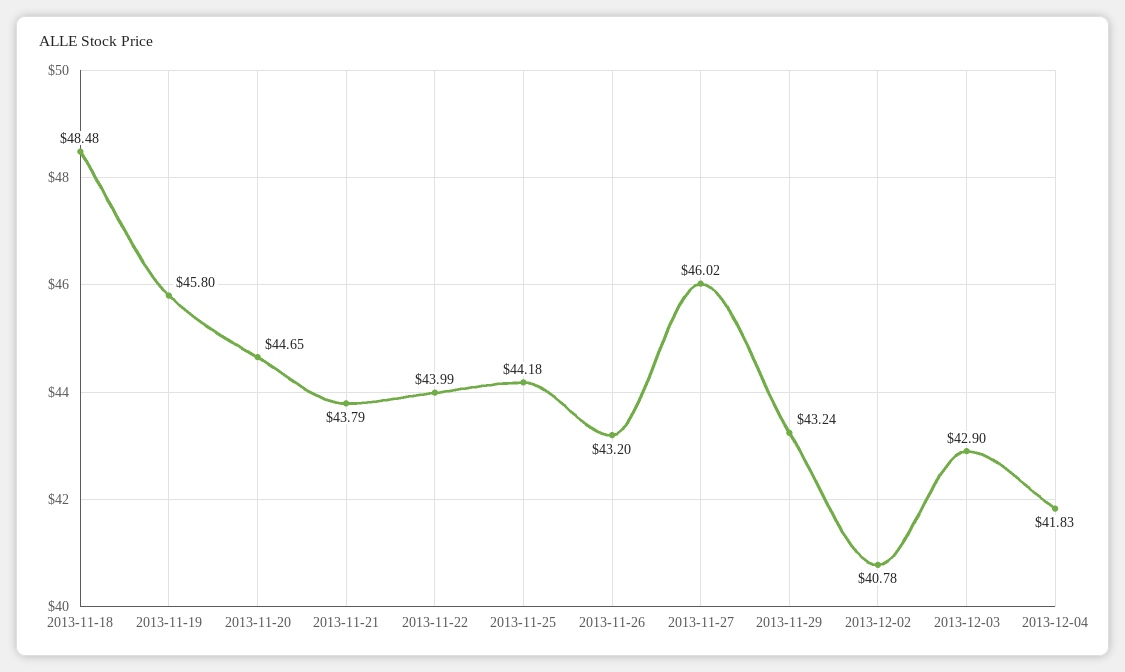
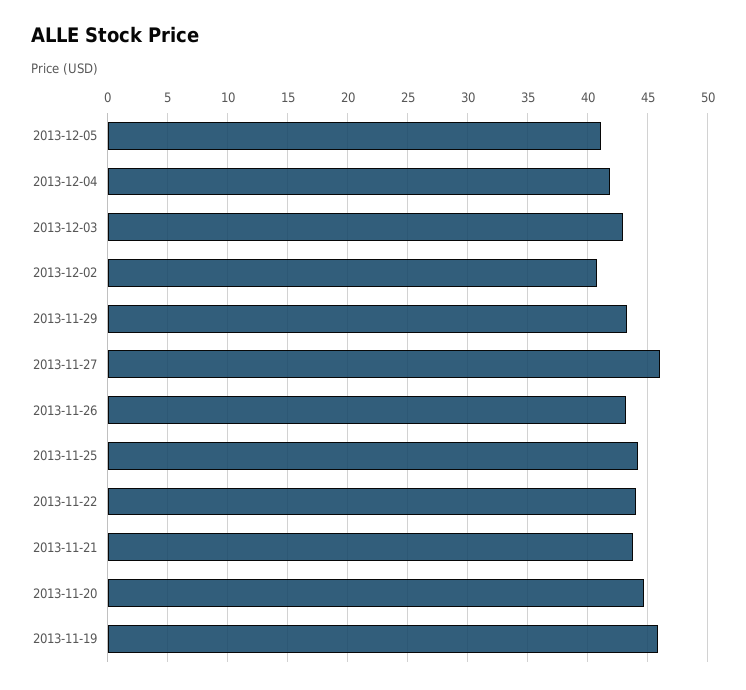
2013-11-18: 48.48 -> none
2013-12-05: none -> 41

